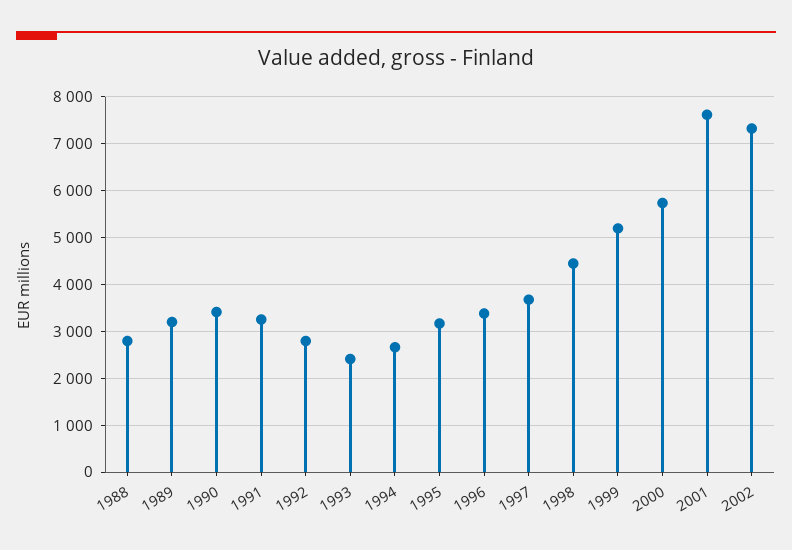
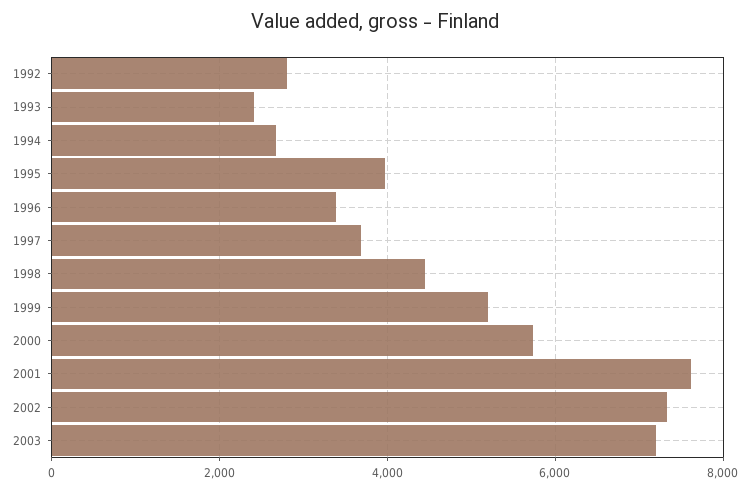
1988: 2800 -> none
1989: 3200 -> none
1990: 3400 -> none
1991: 3200 -> none
1995: 3200 -> 4000
2003: none -> 7200

